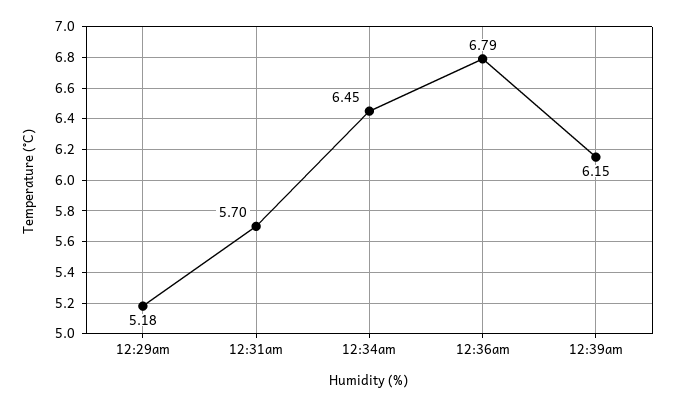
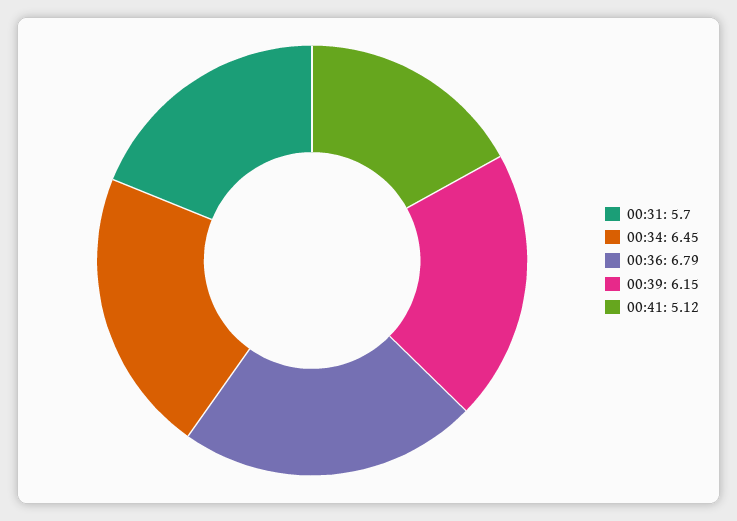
12:29am: 5.18 -> none
00:41: none -> 5.12

